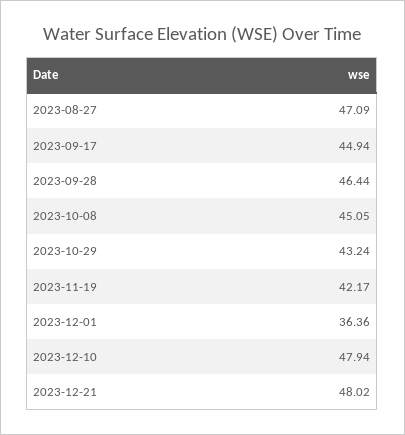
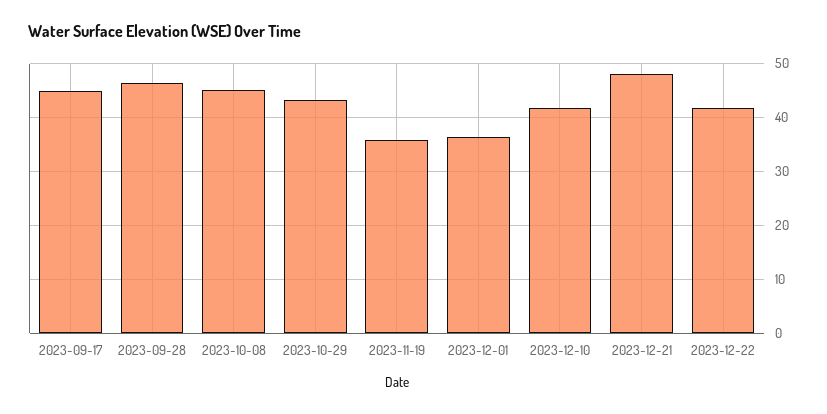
2023-08-27: 47.09 -> none
2023-11-19: 42.17 -> 36
2023-12-10: 47.94 -> 42
2023-12-22: none -> 42

